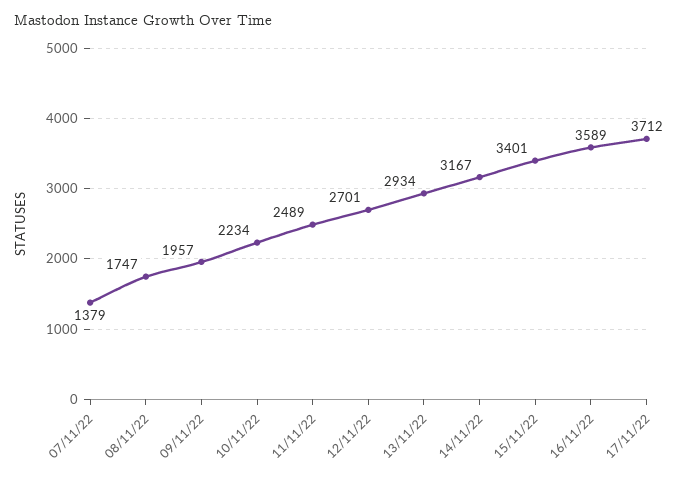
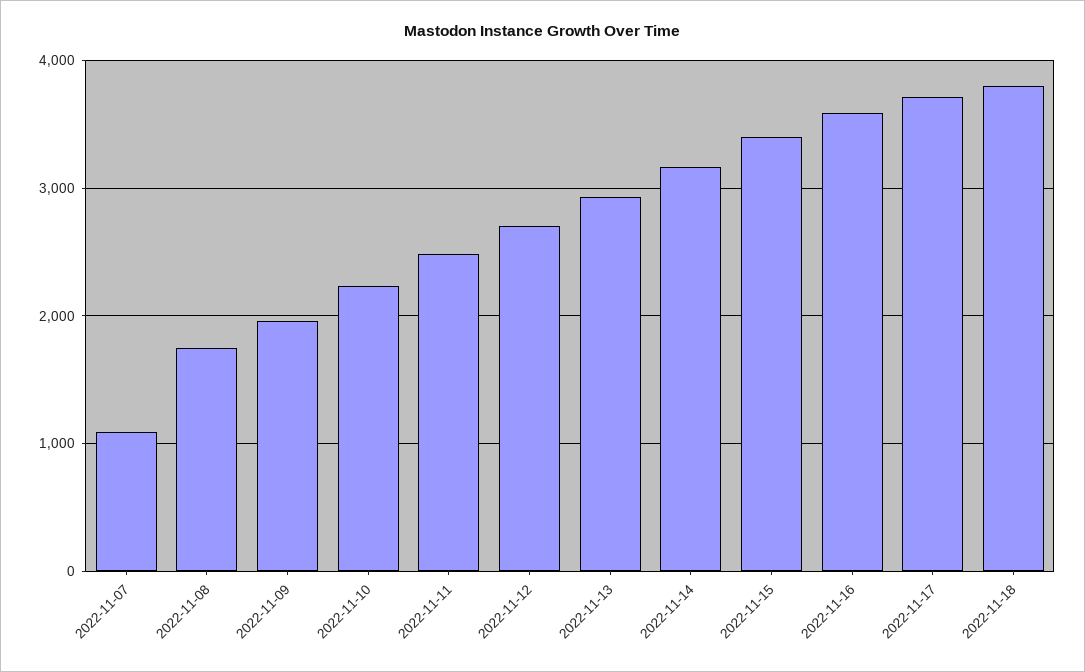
07/11/22: 1379 -> 1100
2022-11-18: none -> 3800

